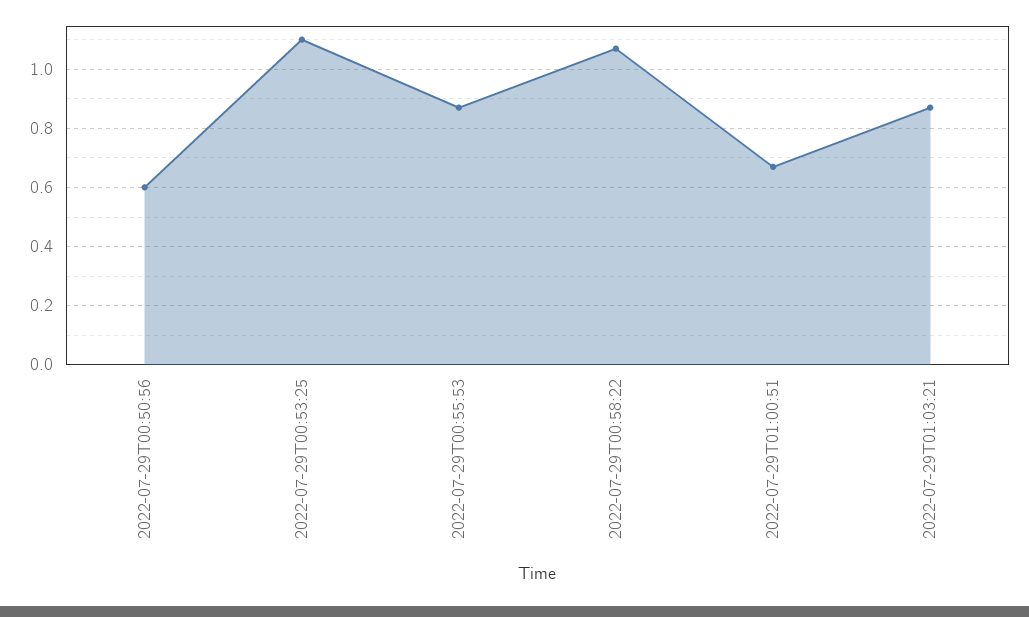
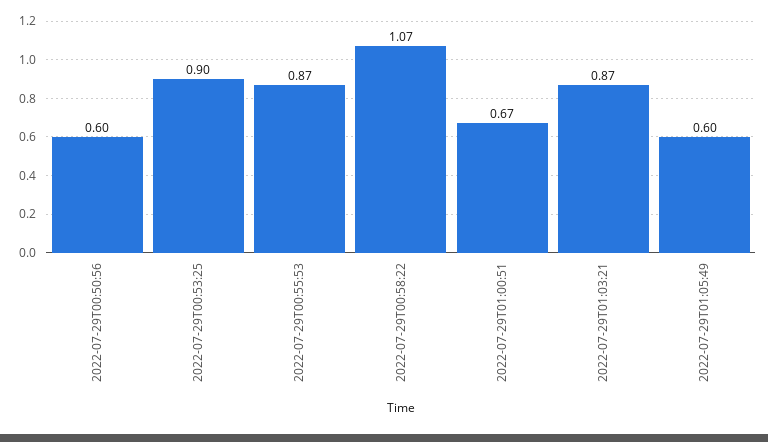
2022-07-29T00:53:25: 1.1 -> 0.9
2022-07-29T01:05:49: none -> 0.6

